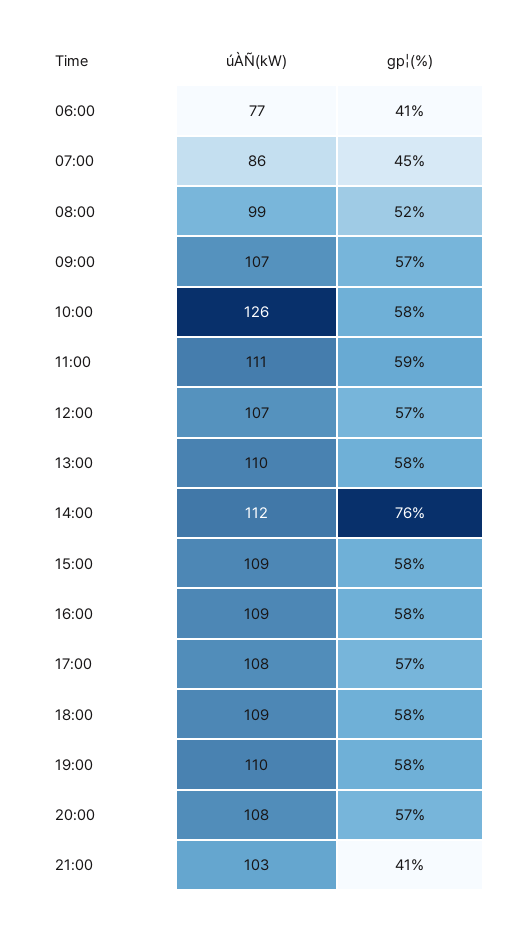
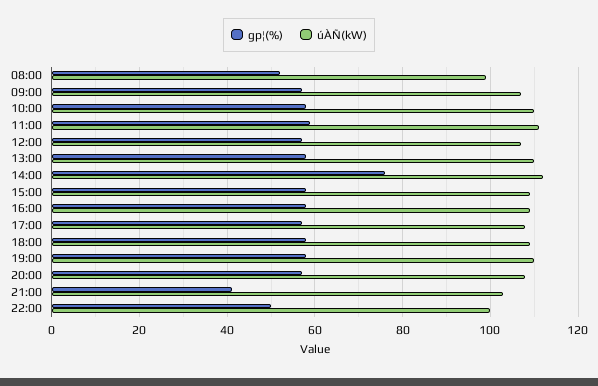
úÀÑ(kW), 06:00: 77 -> none
gp¦(%), 06:00: 41 -> none
úÀÑ(kW), 07:00: 86 -> none
gp¦(%), 07:00: 45 -> none
úÀÑ(kW), 10:00: 126 -> 110
gp¦(%), 22:00: none -> 50
úÀÑ(kW), 22:00: none -> 100

